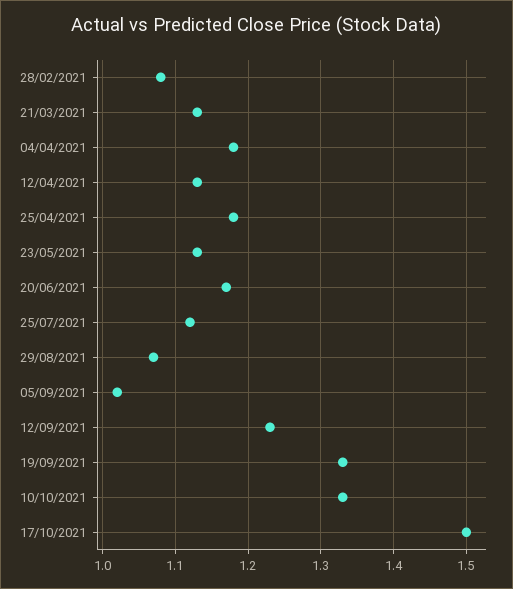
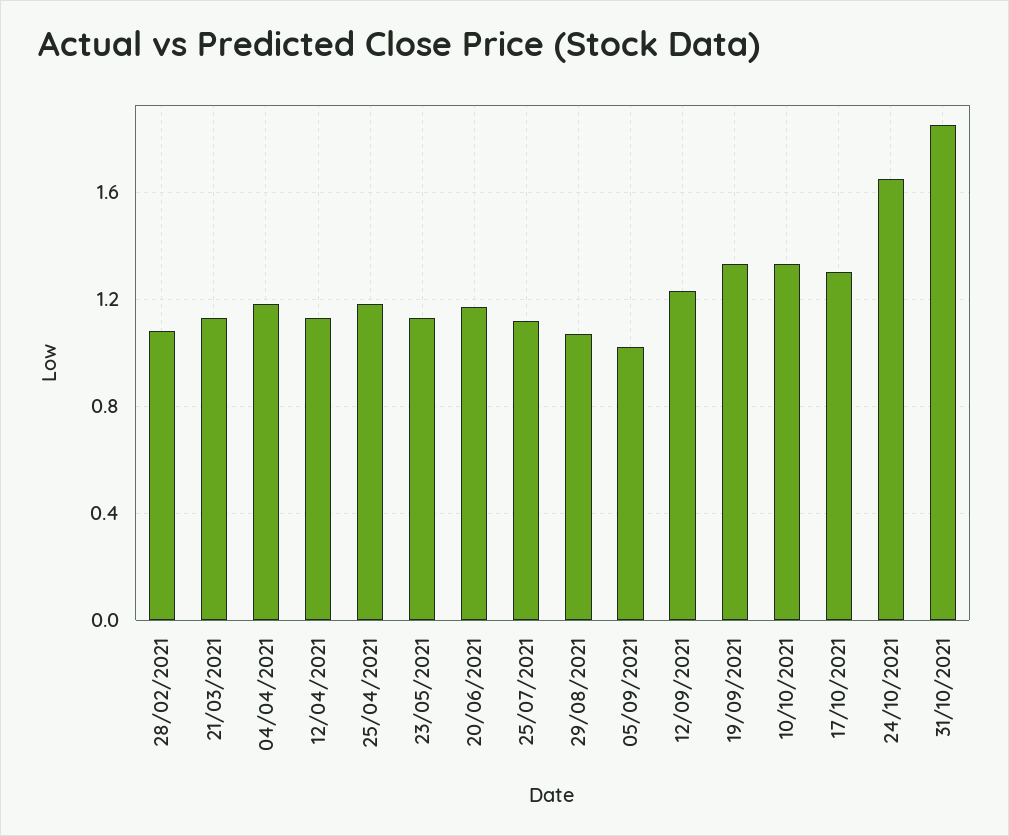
17/10/2021: 1.5 -> 1.3
24/10/2021: none -> 1.65
31/10/2021: none -> 1.85

